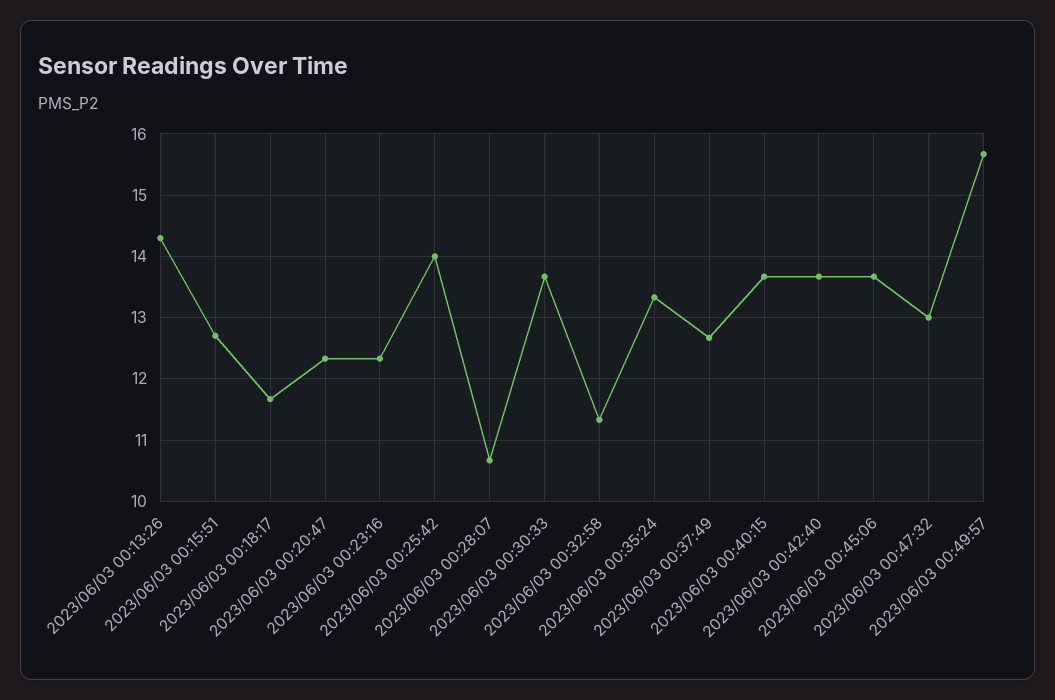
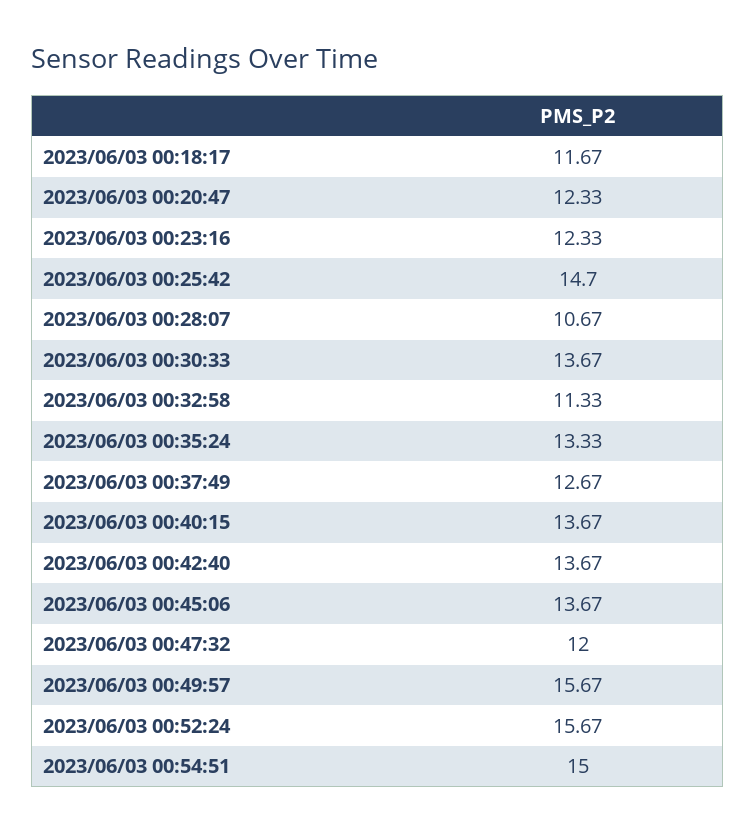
2023/06/03 00:13:26: 14.3 -> none
2023/06/03 00:15:51: 12.7 -> none
2023/06/03 00:25:42: 14 -> 14.7
2023/06/03 00:47:32: 13 -> 12
2023/06/03 00:52:24: none -> 15.67
2023/06/03 00:54:51: none -> 15

